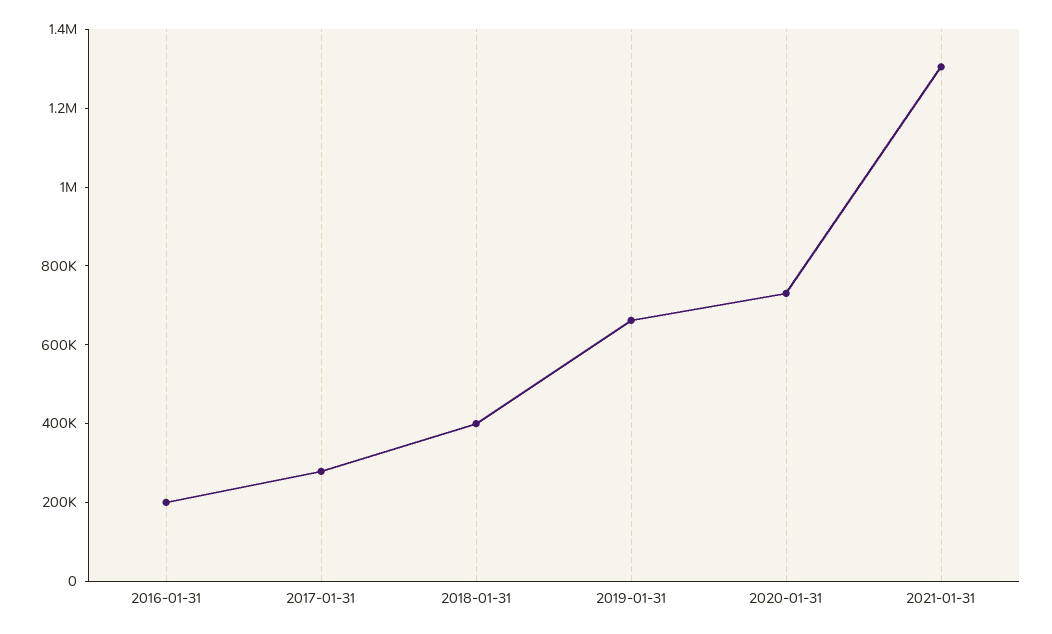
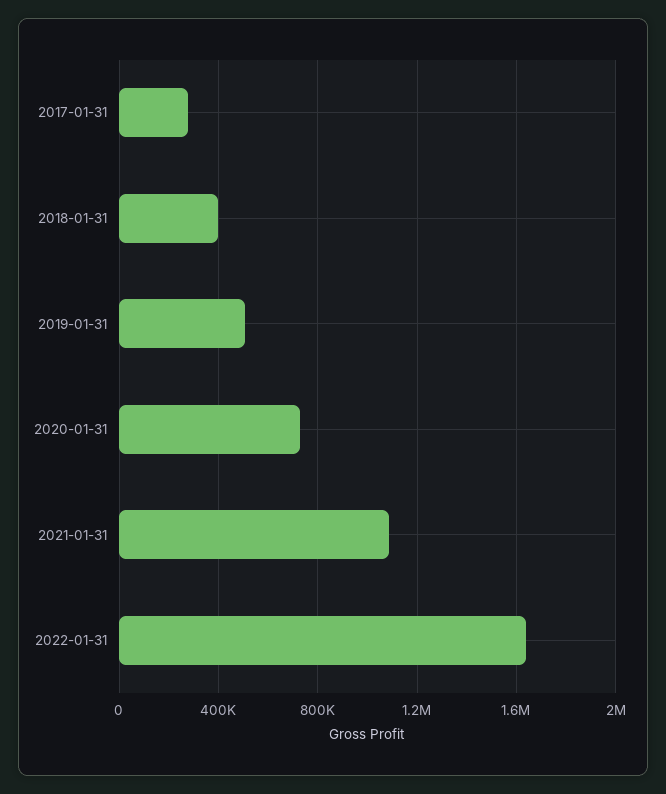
2016-01-31: 200000 -> none
2019-01-31: 650000 -> 500000
2021-01-31: 1300000 -> 1100000
2022-01-31: none -> 1650000

